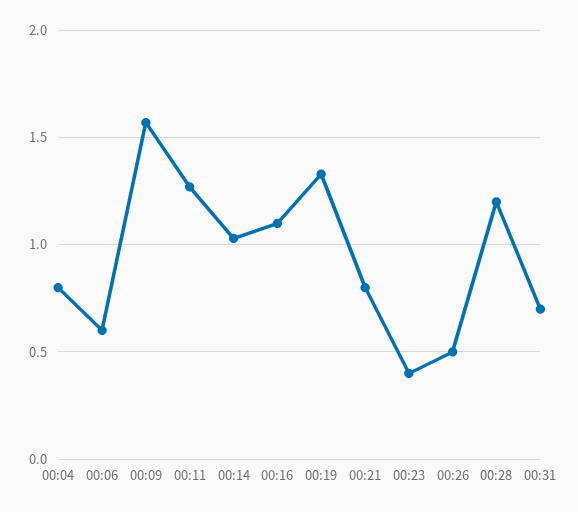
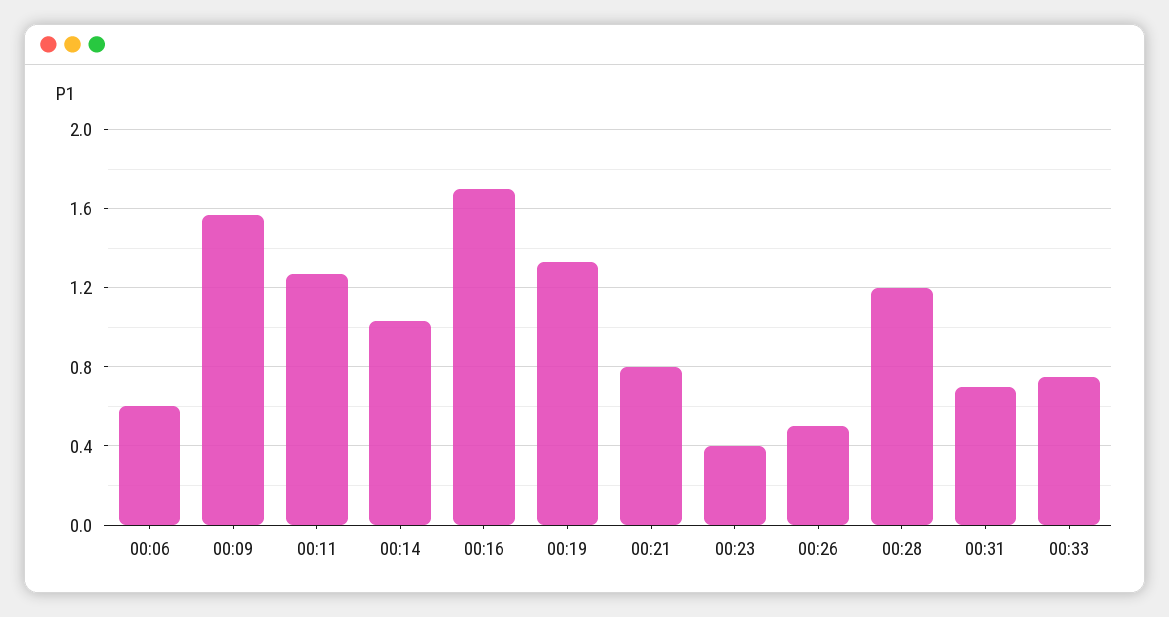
00:04: 0.8 -> none
00:16: 1.1 -> 1.7
00:33: none -> 0.75

